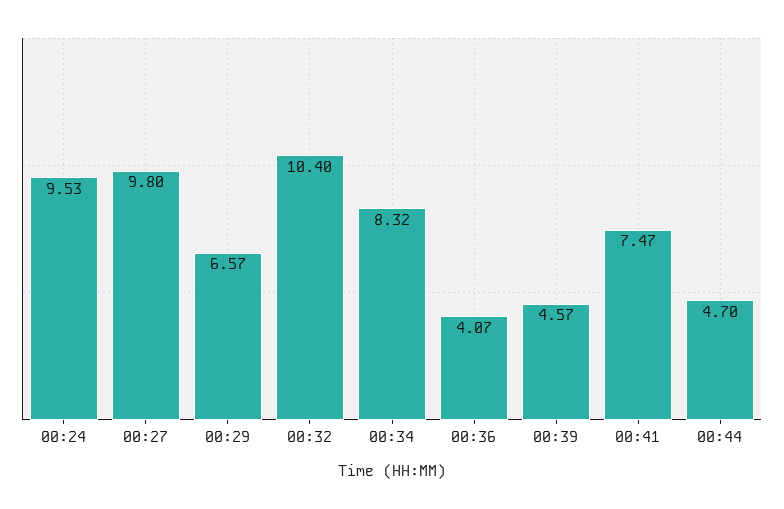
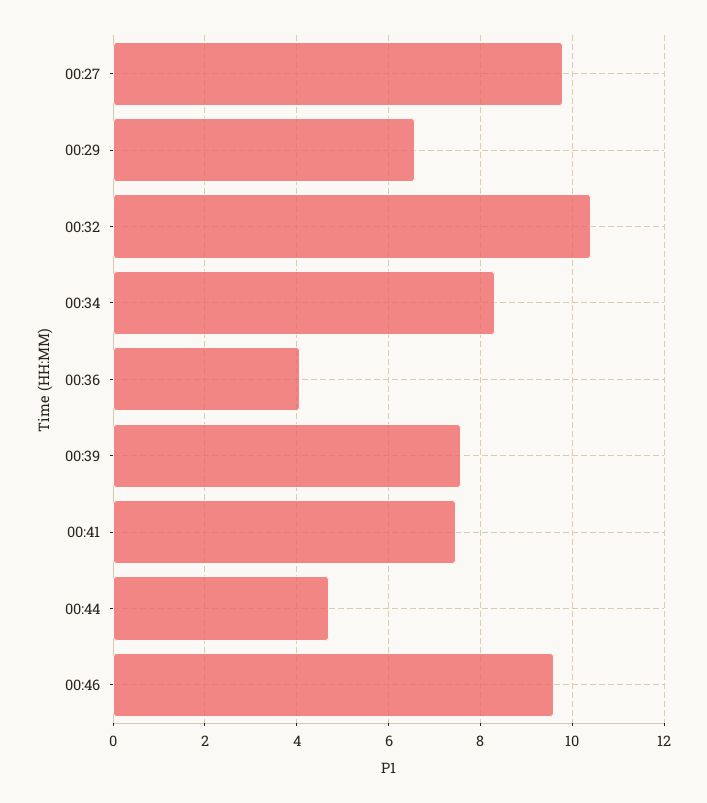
00:24: 9.53 -> none
00:39: 4.57 -> 7.6
00:46: none -> 9.6

